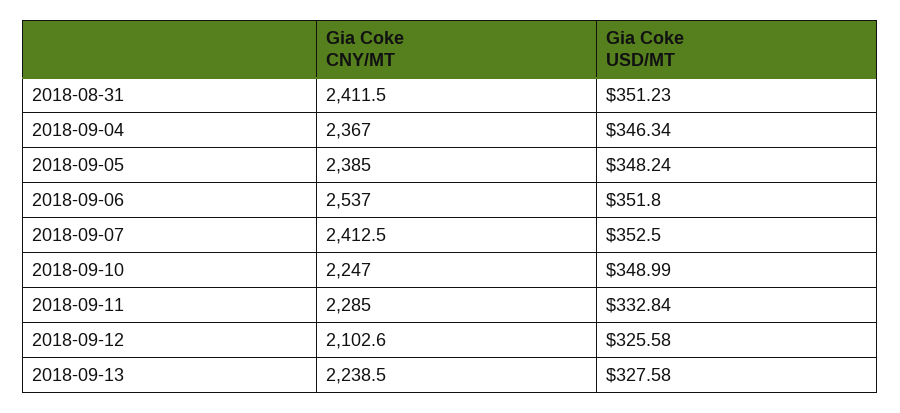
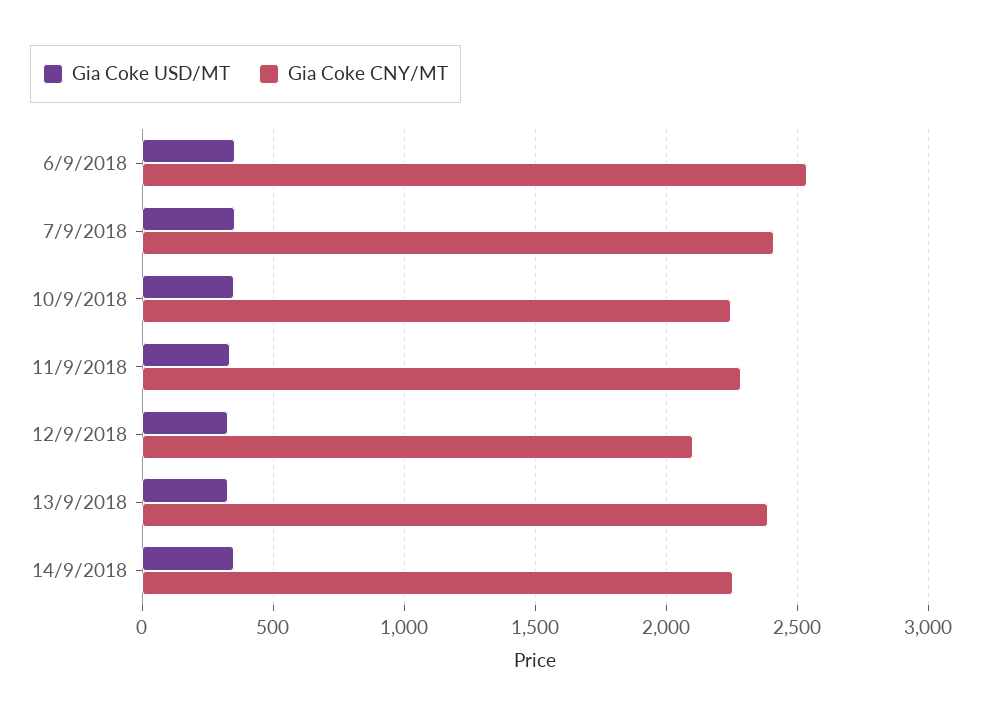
Gia Coke CNY/MT, 2018-08-31: 2411.5 -> none
Gia Coke USD/MT, 2018-08-31: 351.23 -> none
Gia Coke CNY/MT, 2018-09-04: 2367 -> none
Gia Coke USD/MT, 2018-09-04: 346.34 -> none
Gia Coke CNY/MT, 2018-09-05: 2385 -> none
Gia Coke USD/MT, 2018-09-05: 348.24 -> none
Gia Coke CNY/MT, 2018-09-13: 2238.5 -> 2400
Gia Coke USD/MT, 14/9/2018: none -> 350
Gia Coke CNY/MT, 14/9/2018: none -> 2250

